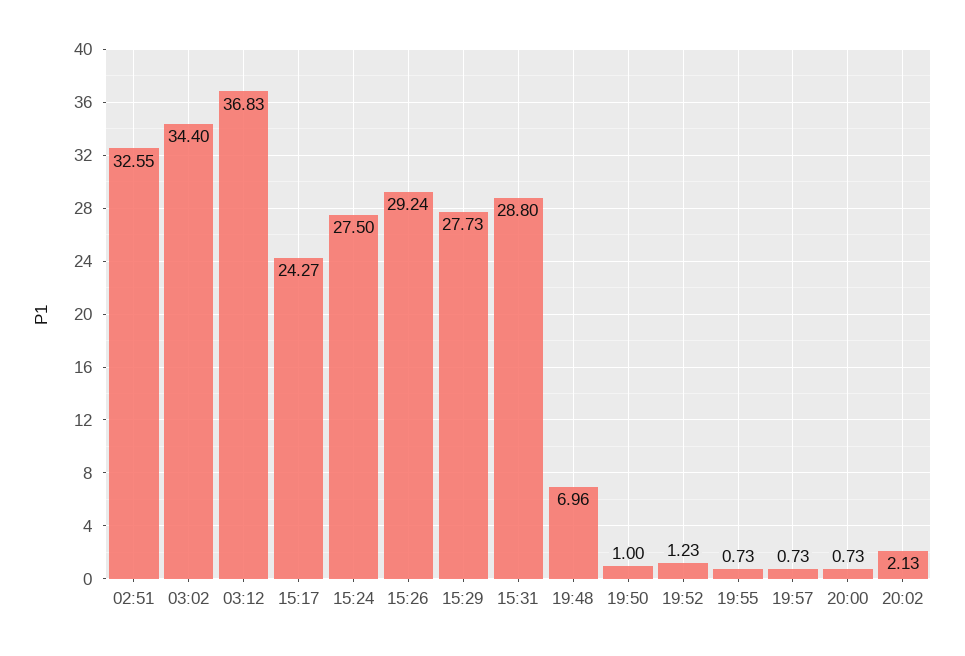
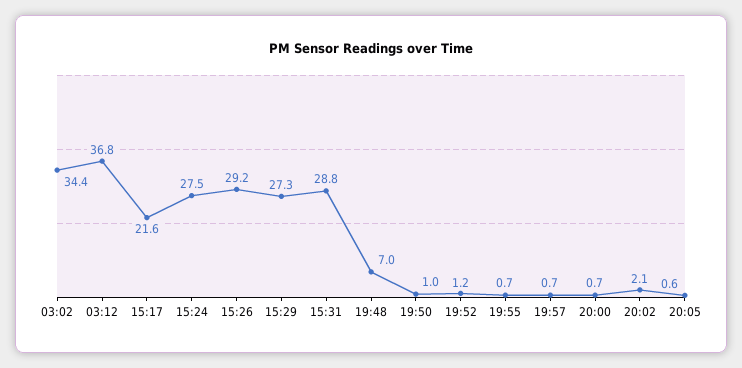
02:51: 32.55 -> none
15:17: 24.27 -> 21.6
15:29: 27.73 -> 27.3
20:05: none -> 0.6

